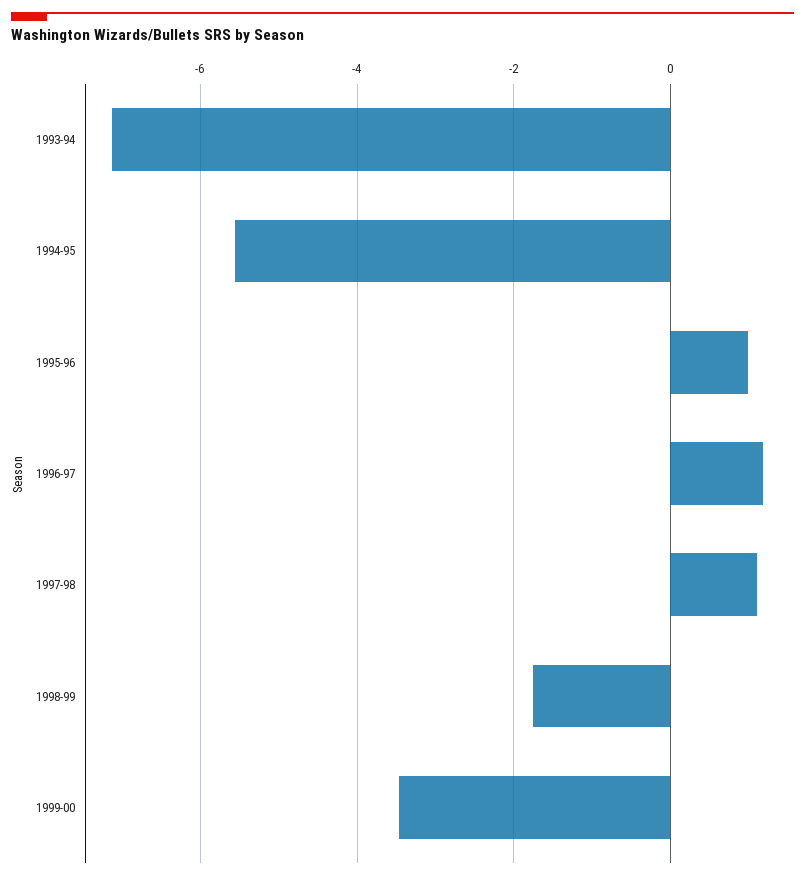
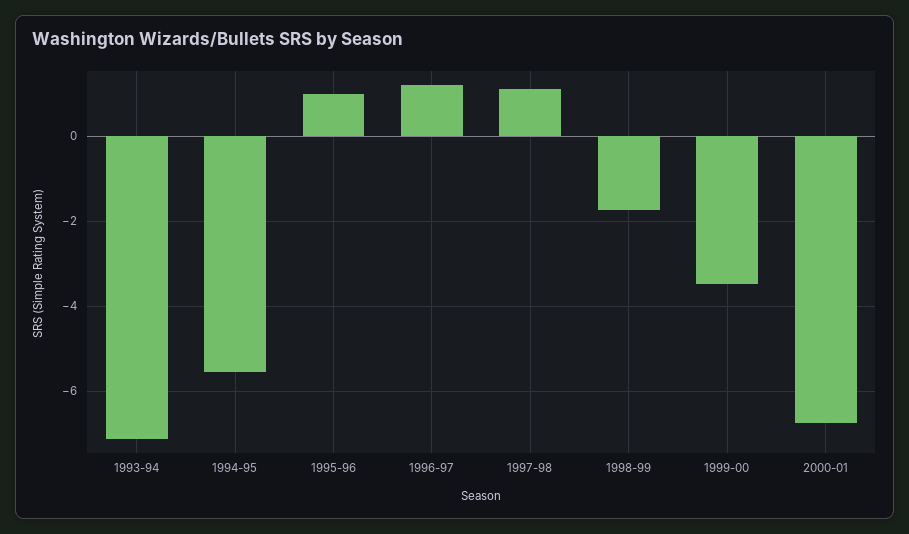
2000-01: none -> -6.8

